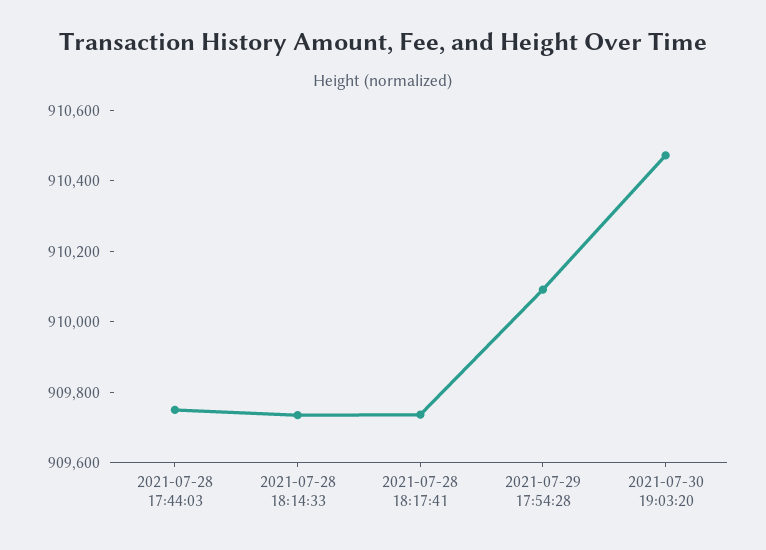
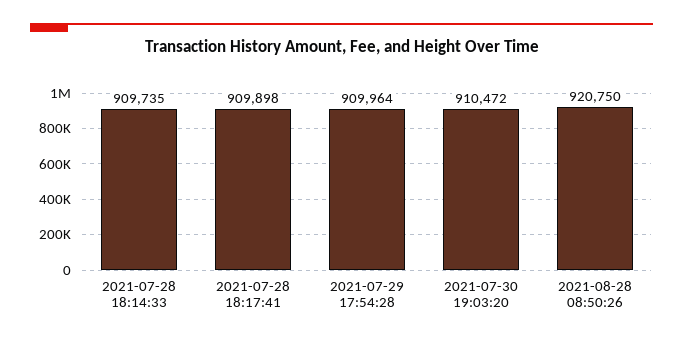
2021-07-28 17:44:03: 909750 -> none
2021-07-28 18:17:41: 909750 -> 909898
2021-07-29 17:54:28: 910100 -> 909964
2021-08-28 08:50:26: none -> 920750

